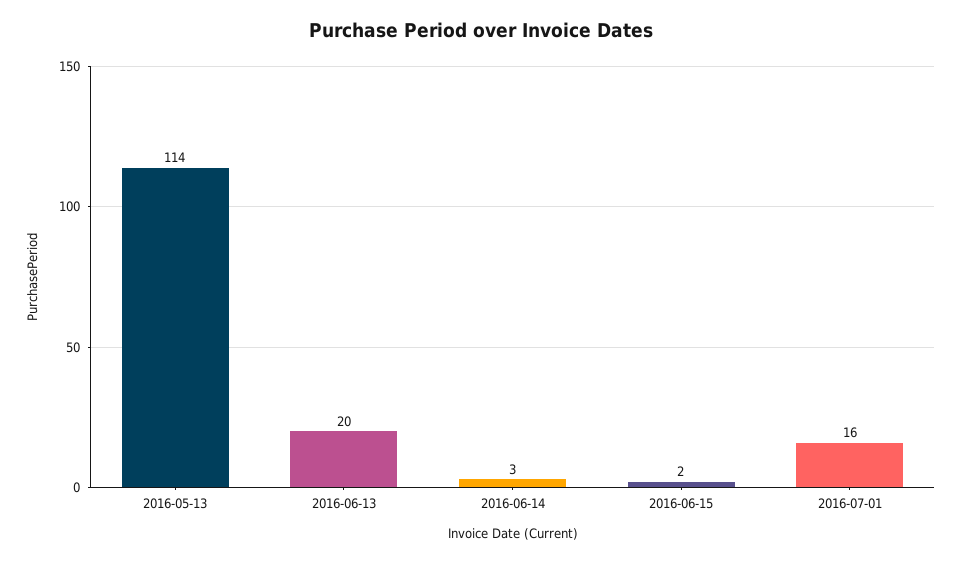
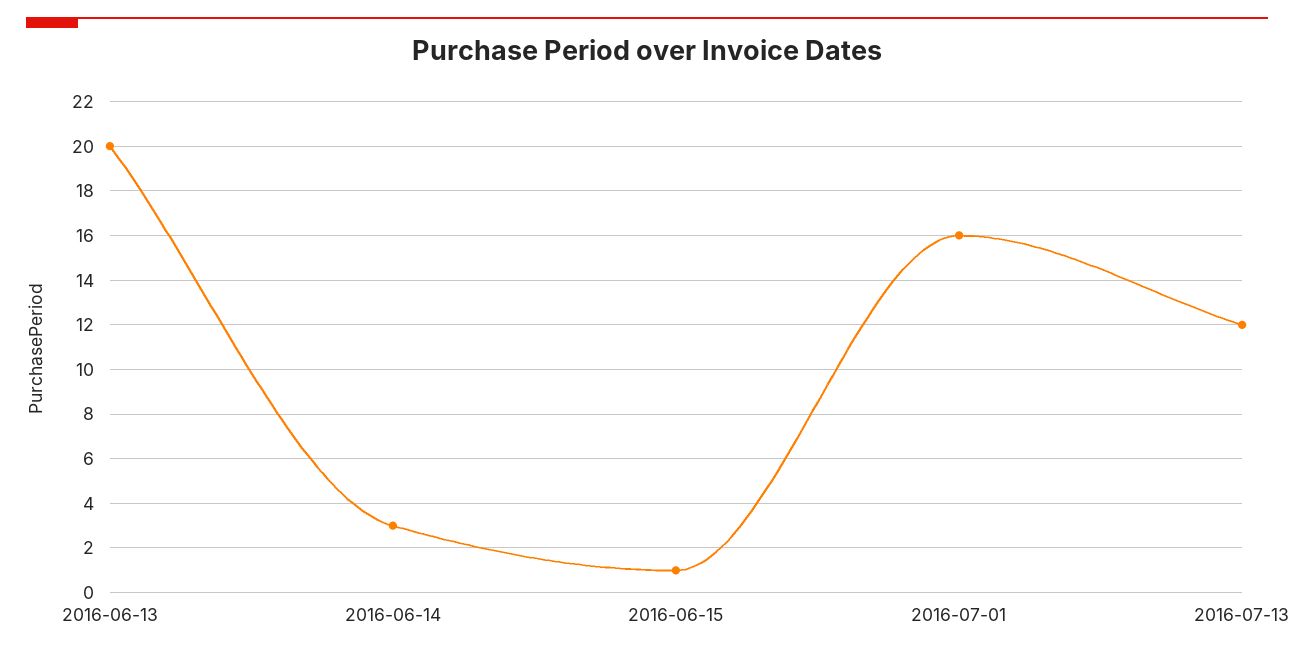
2016-05-13: 114 -> none
2016-06-15: 2 -> 1
2016-07-13: none -> 12

